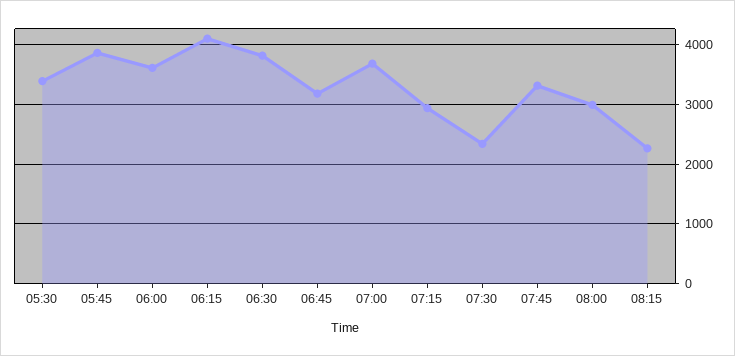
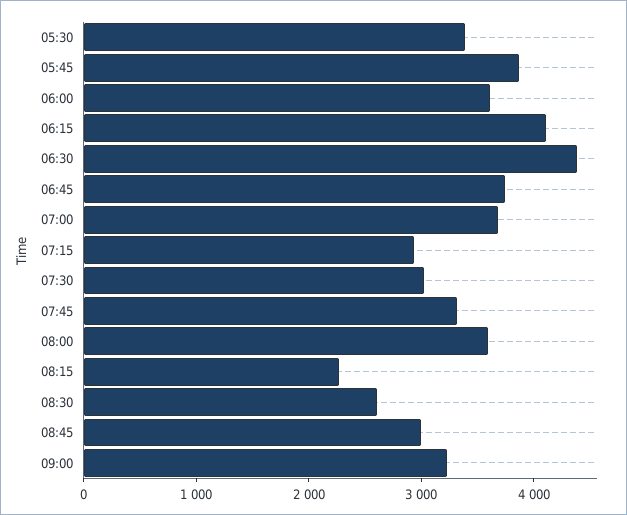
06:30: 3800 -> 4400
06:45: 3200 -> 3800
07:30: 2400 -> 3000
08:00: 3000 -> 3600
08:30: none -> 2600
08:45: none -> 3000
09:00: none -> 3200

